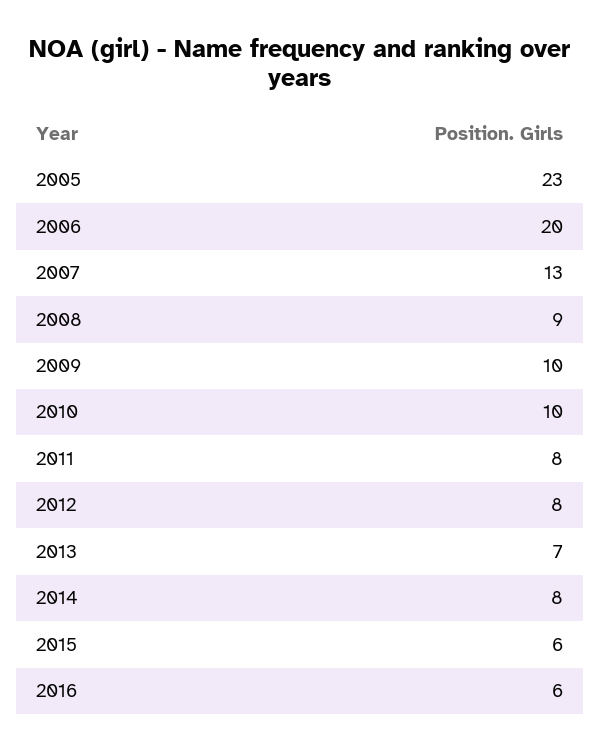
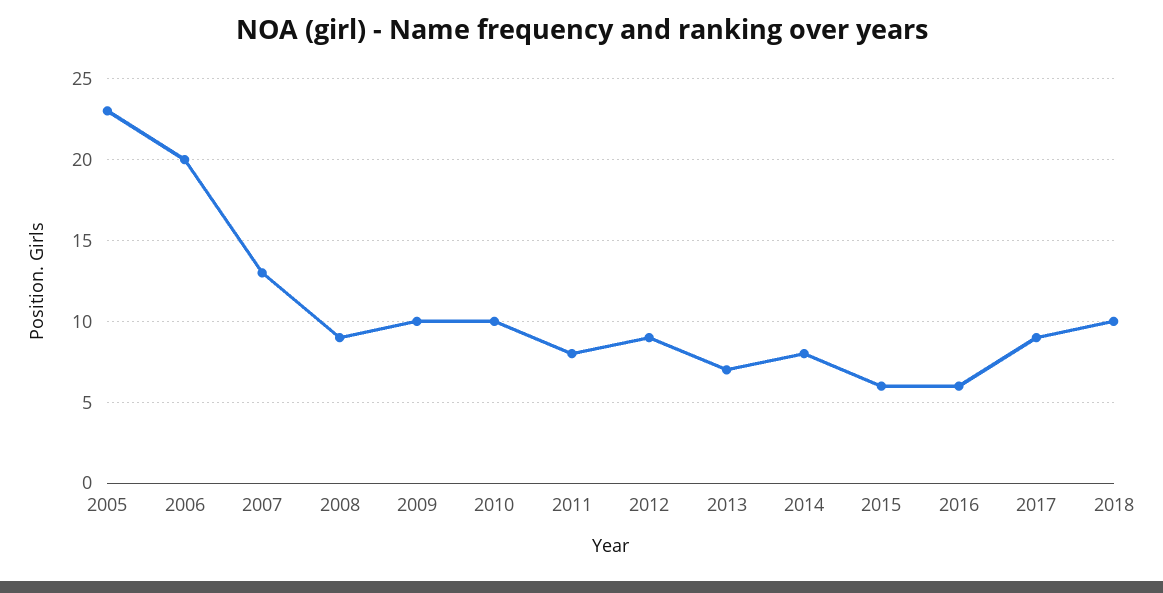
2012: 8 -> 9
2017: none -> 9
2018: none -> 10

